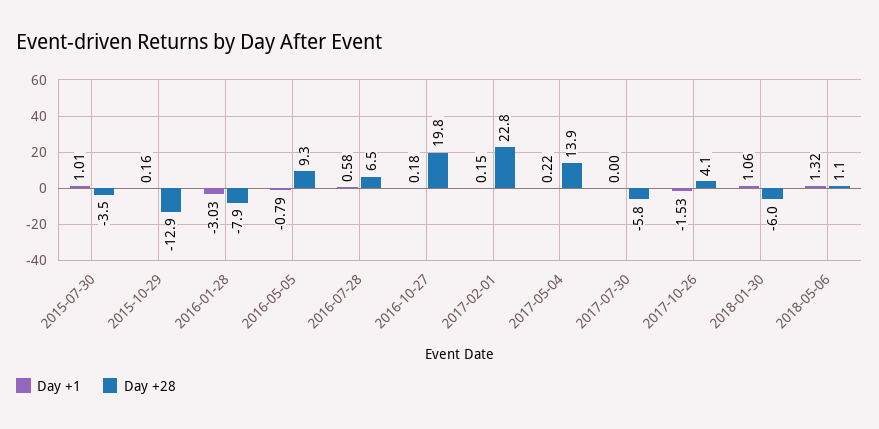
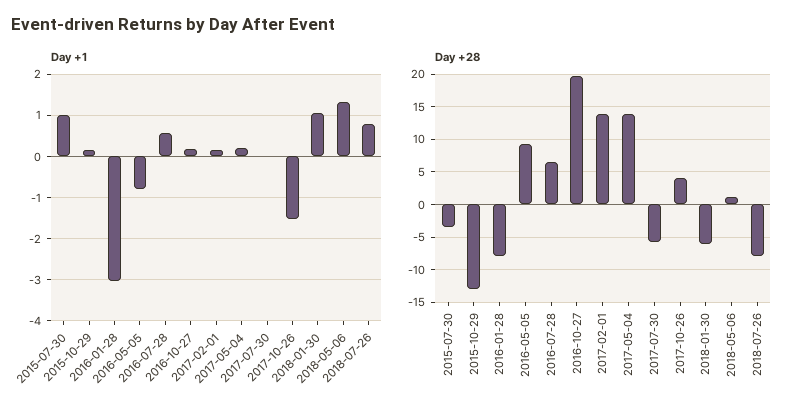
Day +28, 2017-02-01: 22.8 -> 14
Day +1, 2018-07-26: none -> 0.8
Day +28, 2018-07-26: none -> -8

